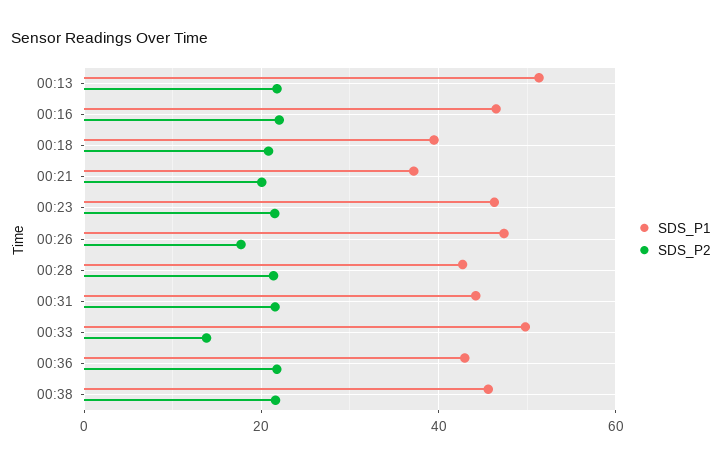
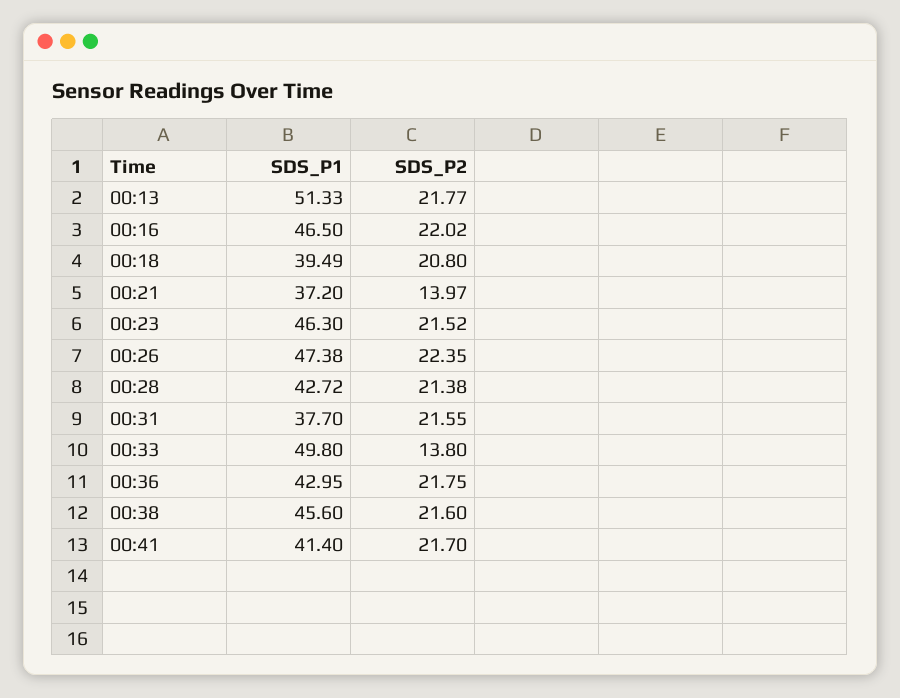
SDS_P2, 00:21: 20 -> 13.97
SDS_P2, 00:26: 18 -> 22.35
SDS_P1, 00:31: 44 -> 37.7
SDS_P1, 00:41: none -> 41.4
SDS_P2, 00:41: none -> 21.7

